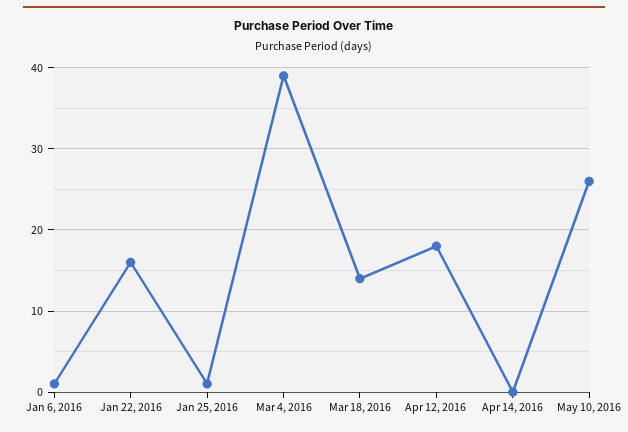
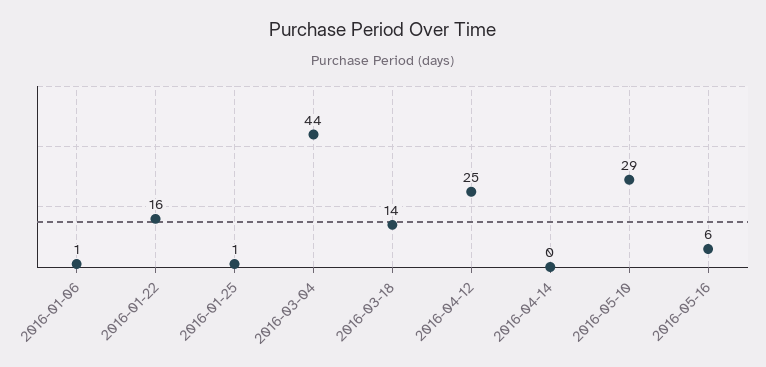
Mar 4, 2016: 39 -> 44
Apr 12, 2016: 18 -> 25
May 10, 2016: 26 -> 29
2016-05-16: none -> 6

